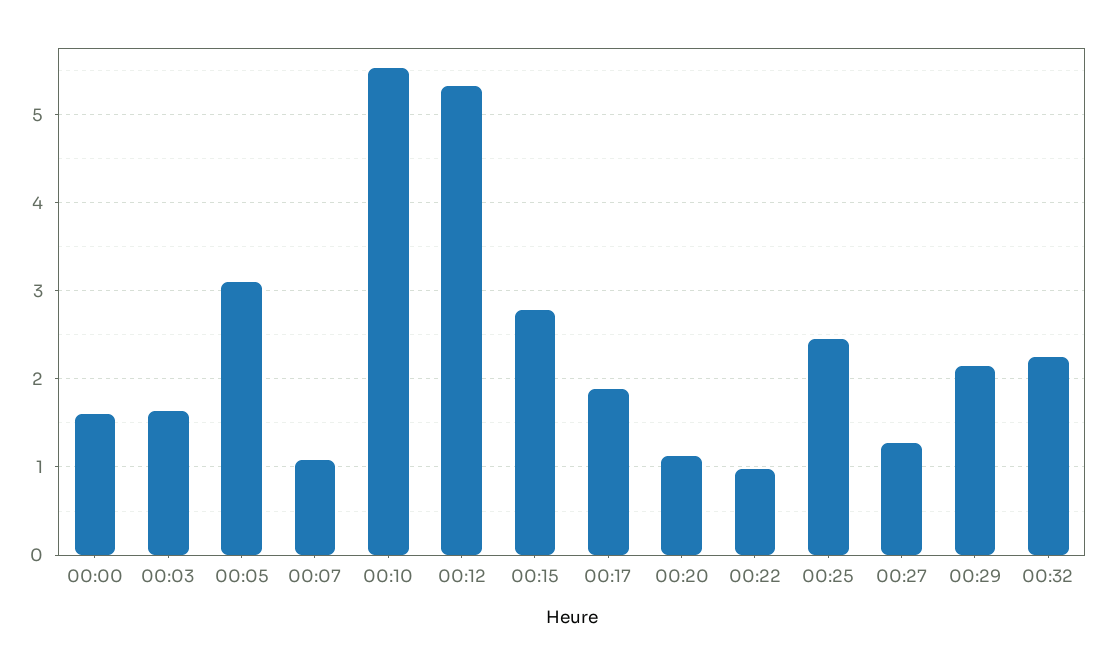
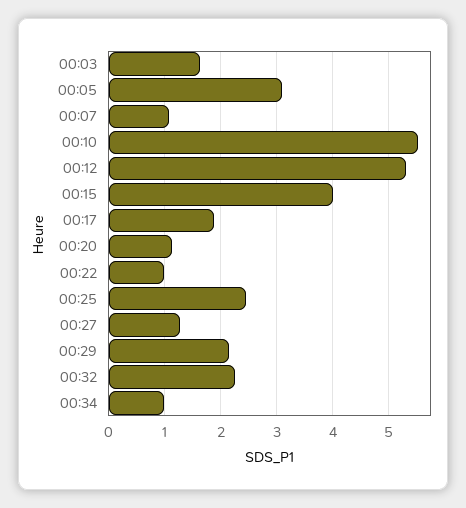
00:00: 1.6 -> none
00:15: 2.8 -> 4
00:34: none -> 1

